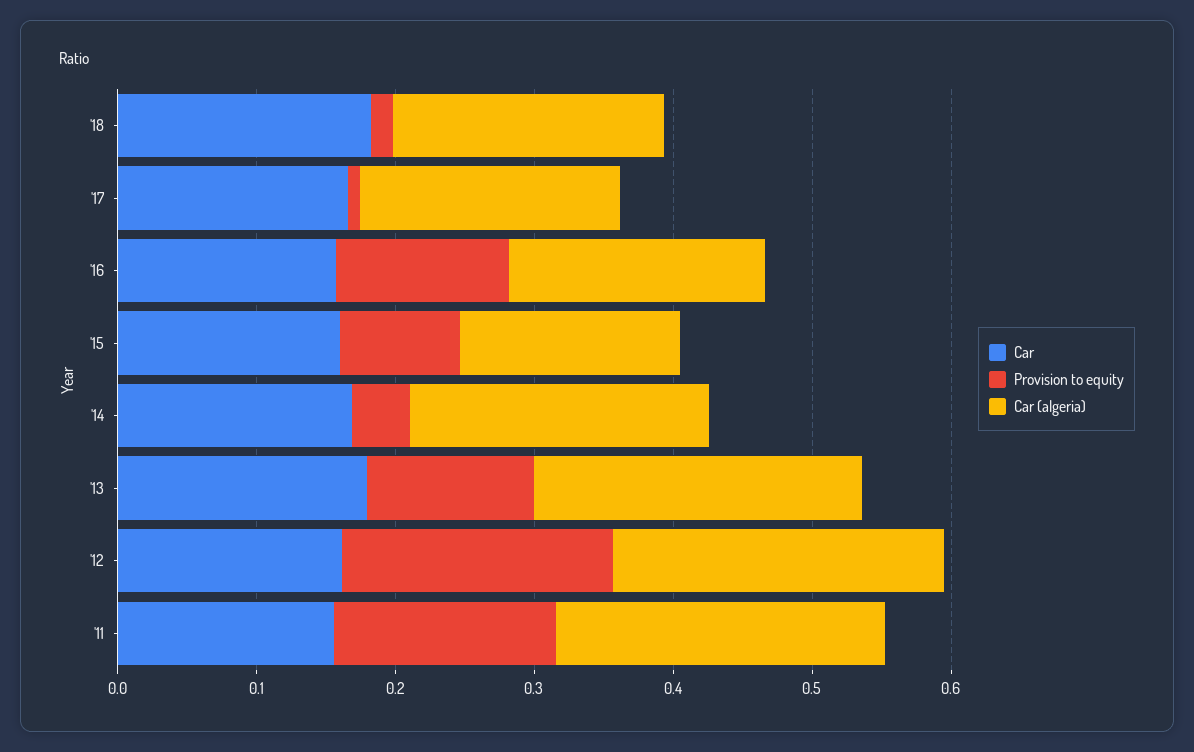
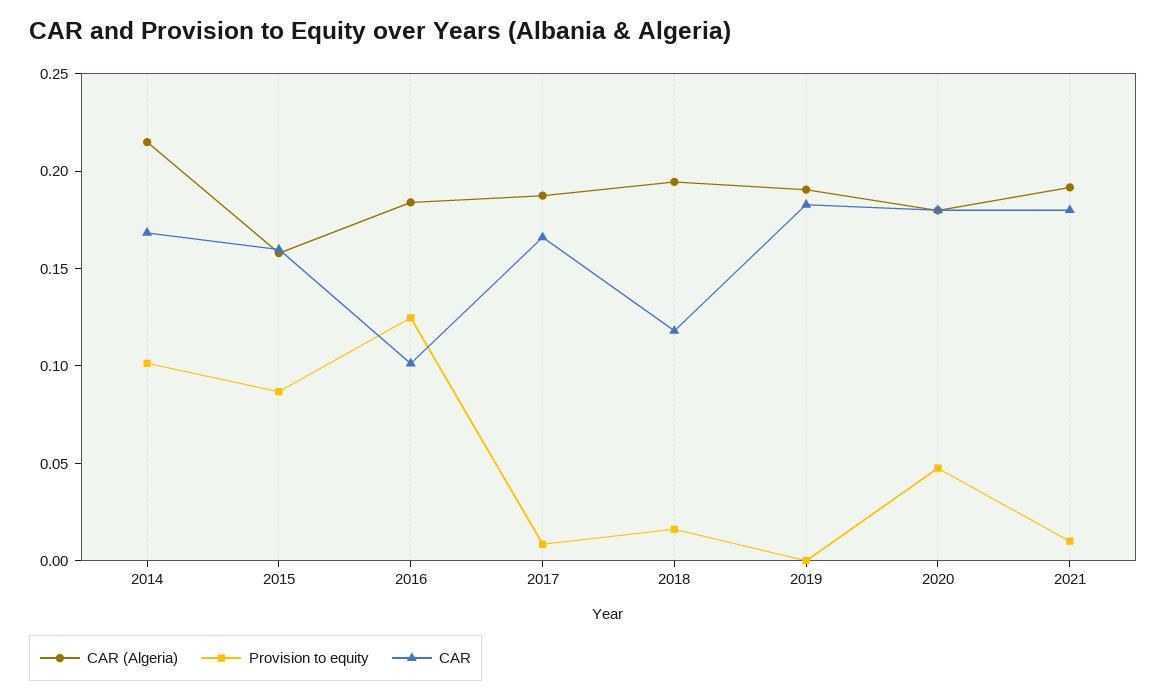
Car, '18: 0.18 -> 0.12
Car, '16: 0.16 -> 0.1
Provision to equity, '14: 0.04 -> 0.1
Car, '13: 0.18 -> none
Provision to equity, '13: 0.12 -> none
Car (algeria), '13: 0.24 -> none
Car, '12: 0.16 -> none
Provision to equity, '12: 0.2 -> none
Car (algeria), '12: 0.24 -> none
Car, '11: 0.16 -> none
Provision to equity, '11: 0.16 -> none
Car (algeria), '11: 0.24 -> none
Car (algeria), 2019: none -> 0.19
Provision to equity, 2019: none -> 0
Car, 2019: none -> 0.18
Car (algeria), 2020: none -> 0.18
Provision to equity, 2020: none -> 0.05
Car, 2020: none -> 0.18
Car (algeria), 2021: none -> 0.19
Provision to equity, 2021: none -> 0.01
Car, 2021: none -> 0.18

